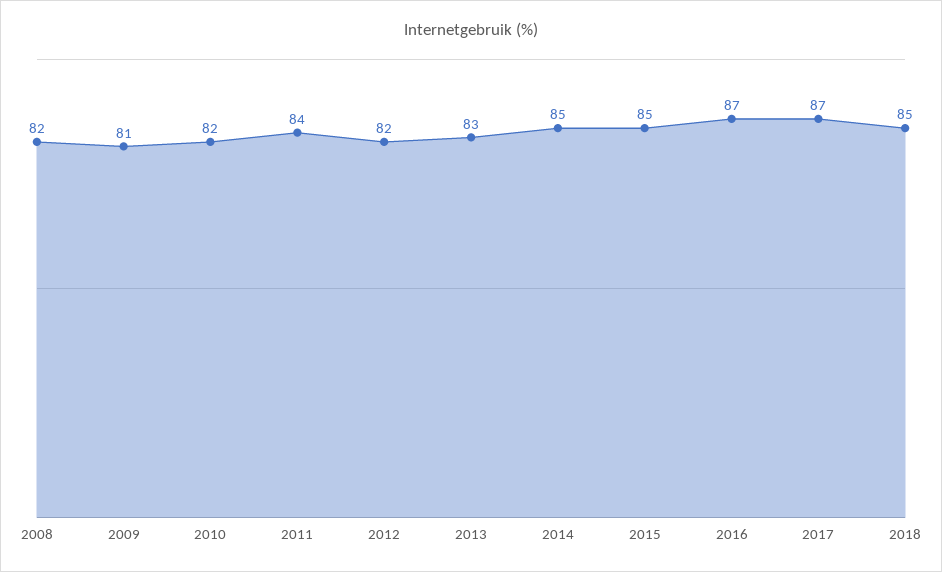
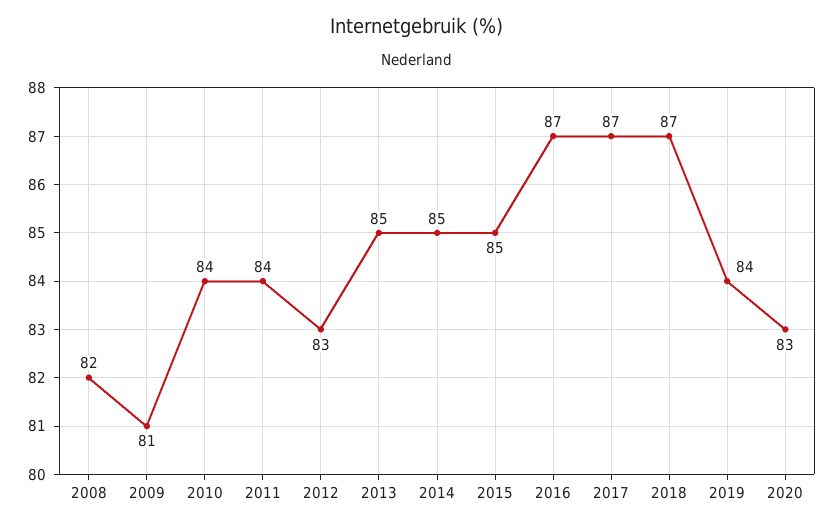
2010: 82 -> 84
2012: 82 -> 83
2013: 83 -> 85
2018: 85 -> 87
2019: none -> 84
2020: none -> 83

